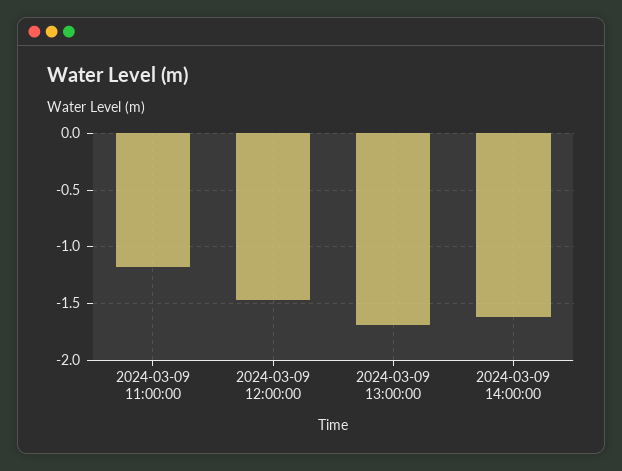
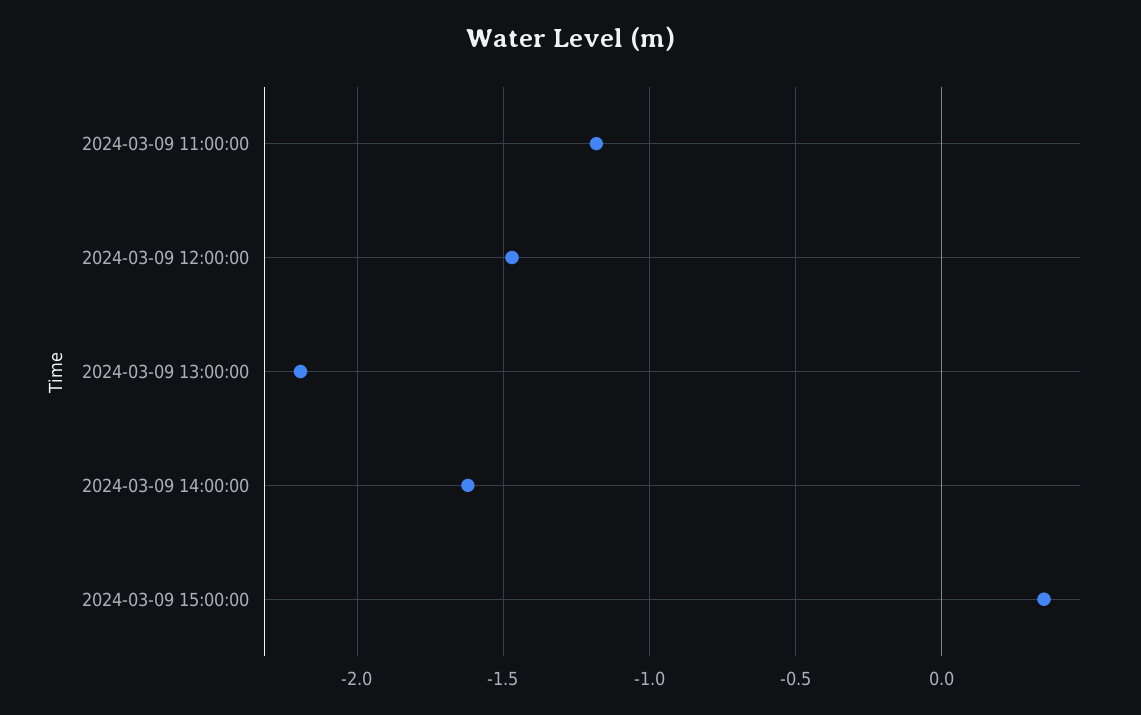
2024-03-09 13:00:00: -1.7 -> -2.2
2024-03-09 15:00:00: none -> 0.35

